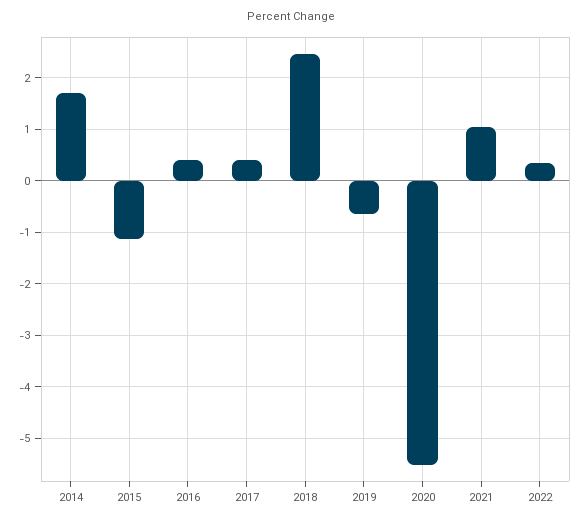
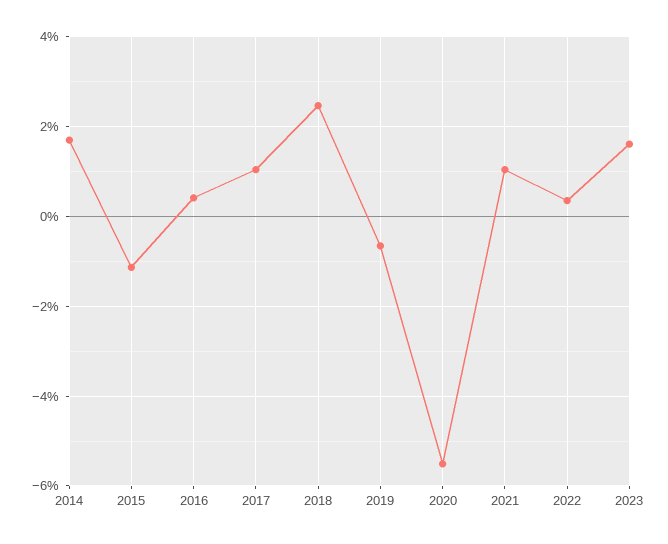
2017: 0.4 -> 1
2023: none -> 1.6

